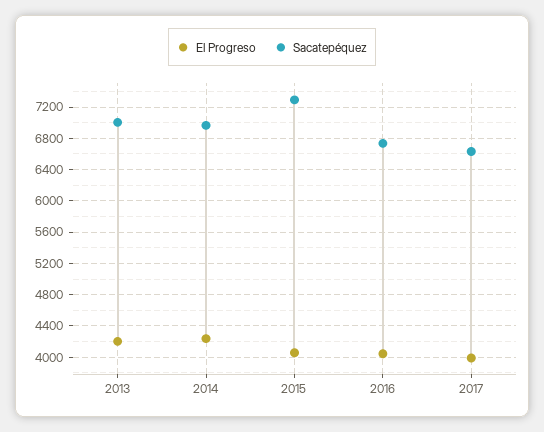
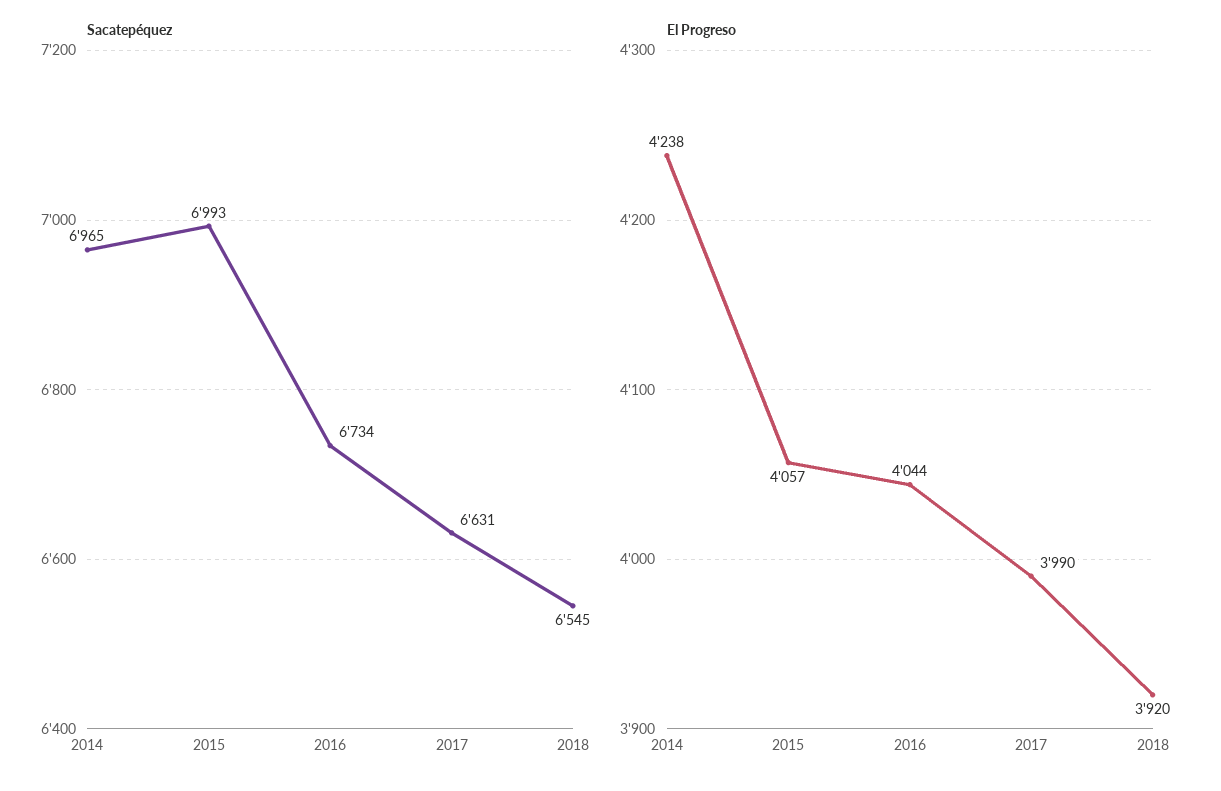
El Progreso, 2013: 4200 -> none
Sacatepéquez, 2013: 7000 -> none
Sacatepéquez, 2015: 7300 -> 6993
Sacatepéquez, 2018: none -> 6545
El Progreso, 2018: none -> 3920

